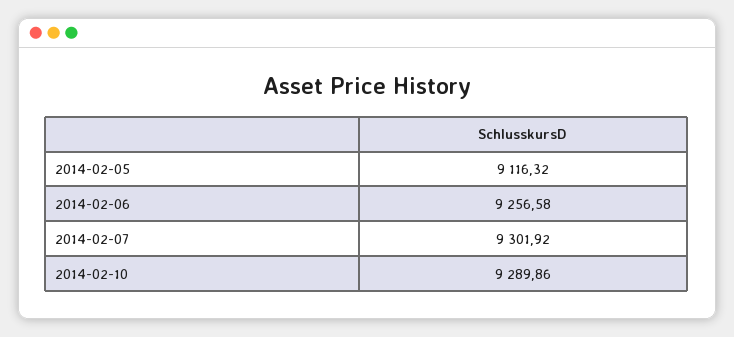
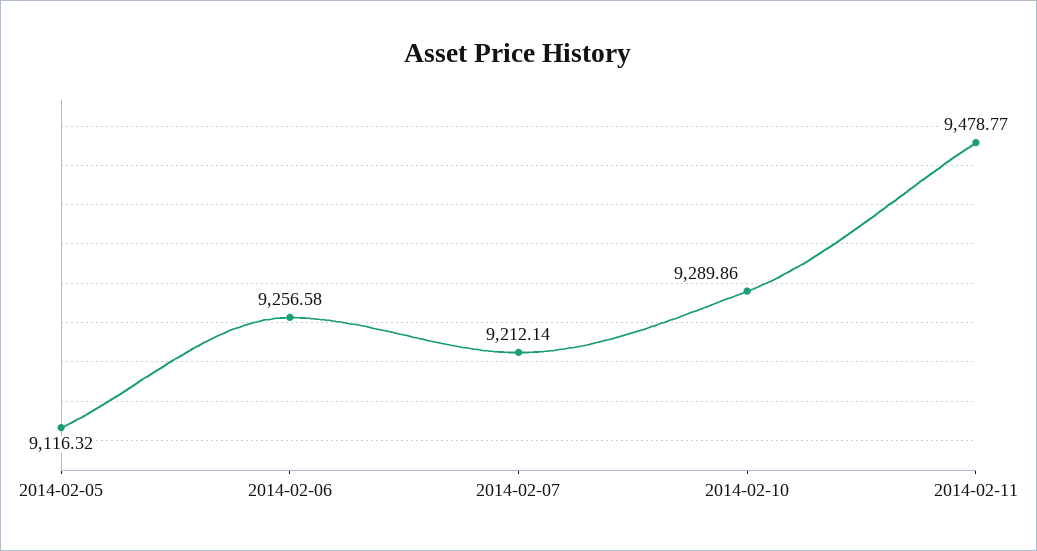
2014-02-07: 9301.92 -> 9212.14
2014-02-11: none -> 9478.77

